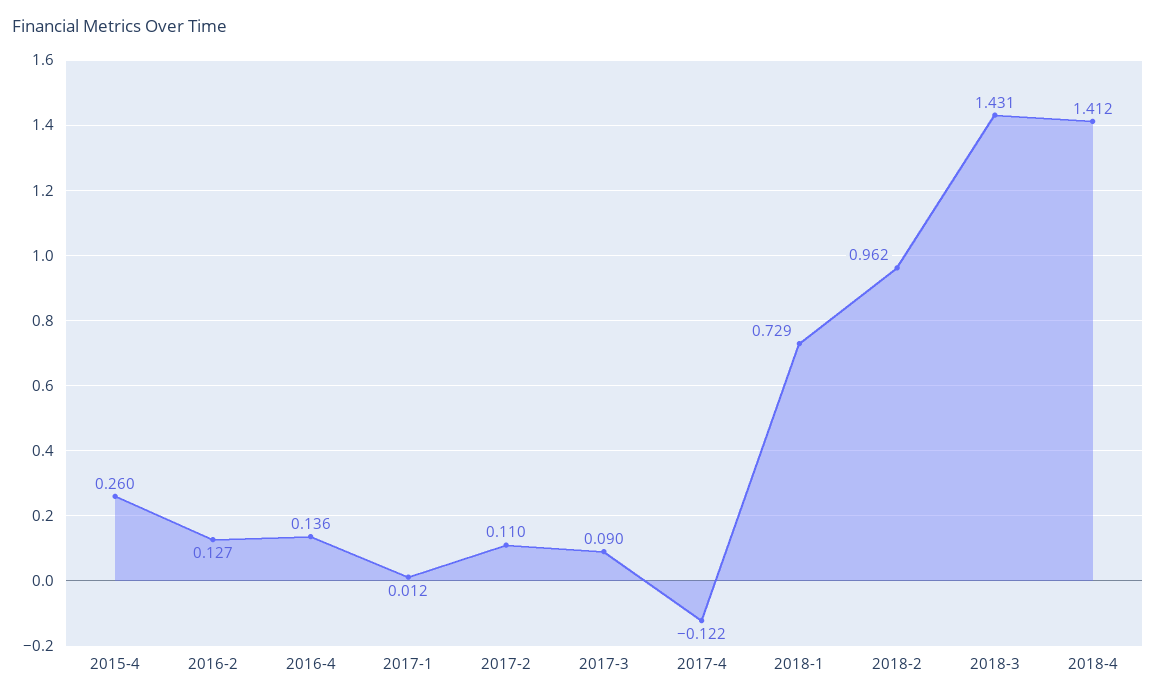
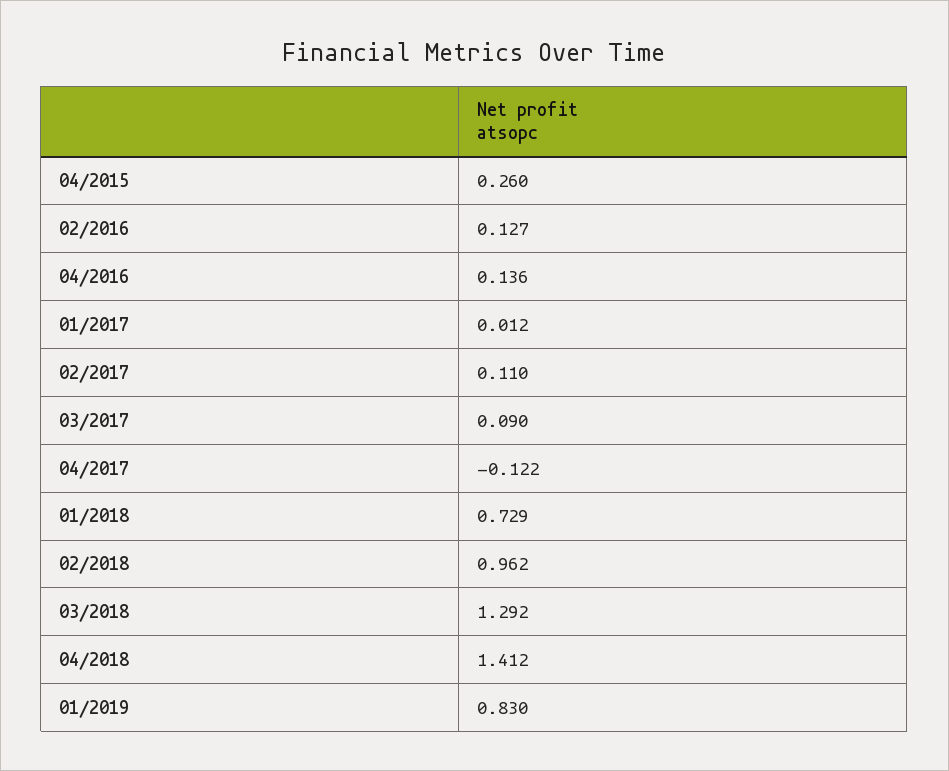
2018-3: 1.431 -> 1.292
01/2019: none -> 0.83

